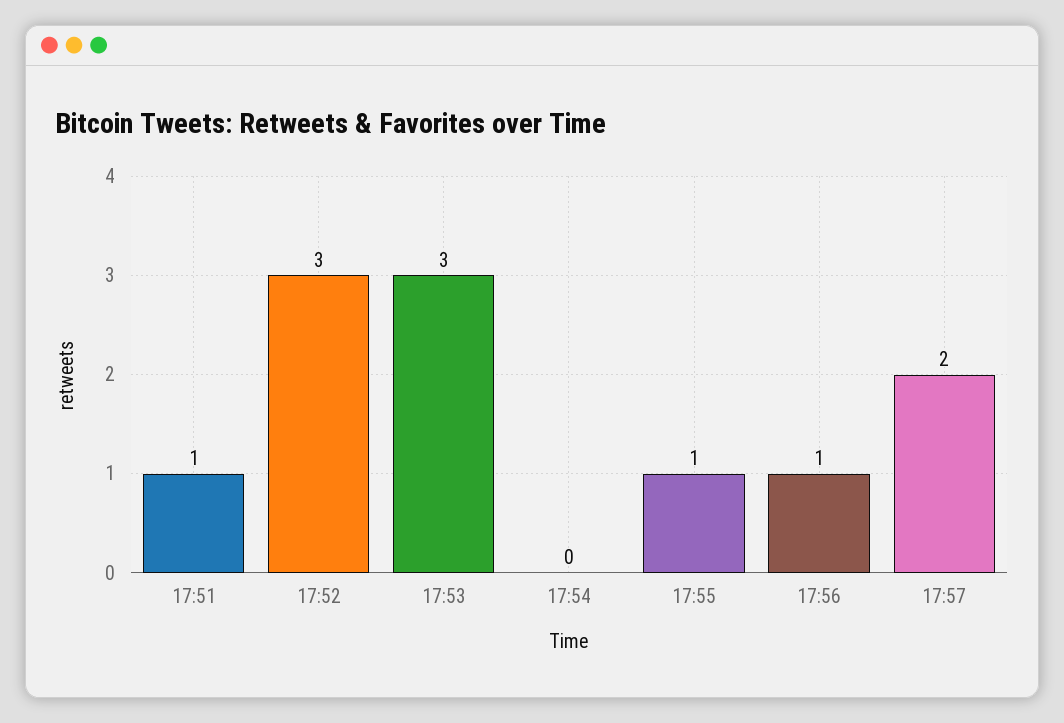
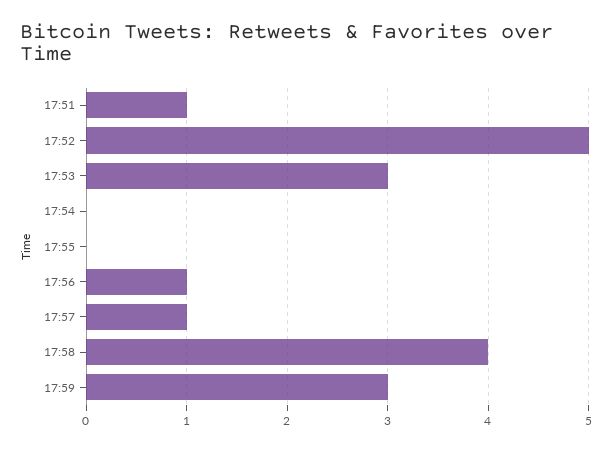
17:52: 3 -> 5
17:55: 1 -> 0
17:57: 2 -> 1
17:58: none -> 4
17:59: none -> 3

